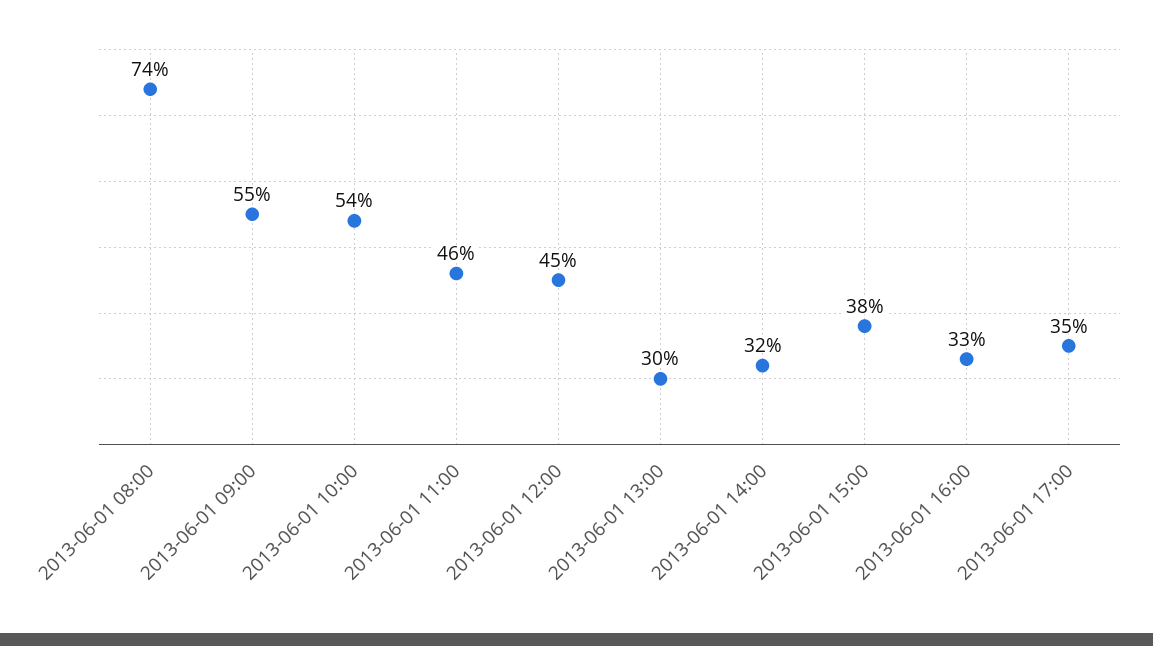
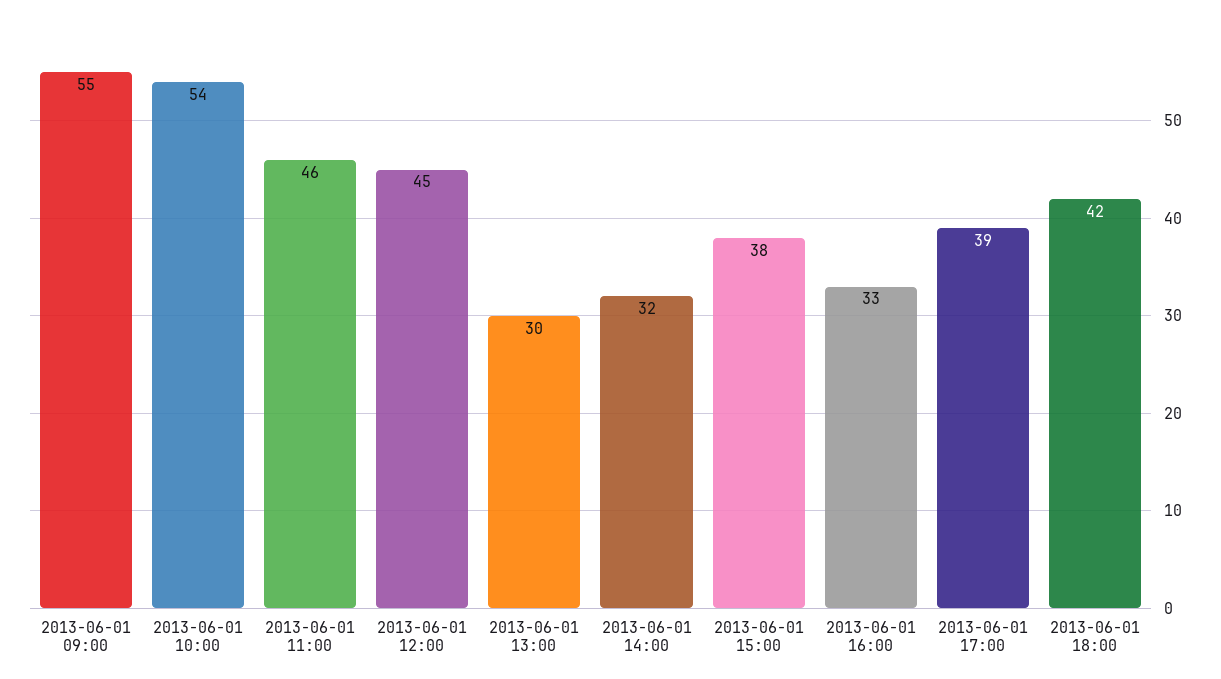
2013-06-01 08:00: 74 -> none
2013-06-01 17:00: 35 -> 39
2013-06-01 18:00: none -> 42

